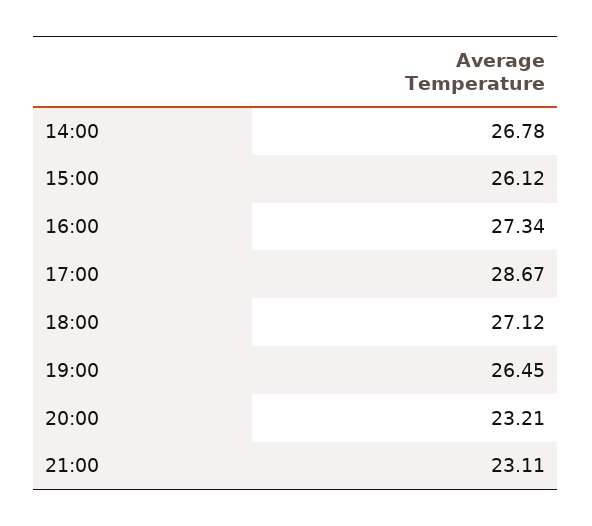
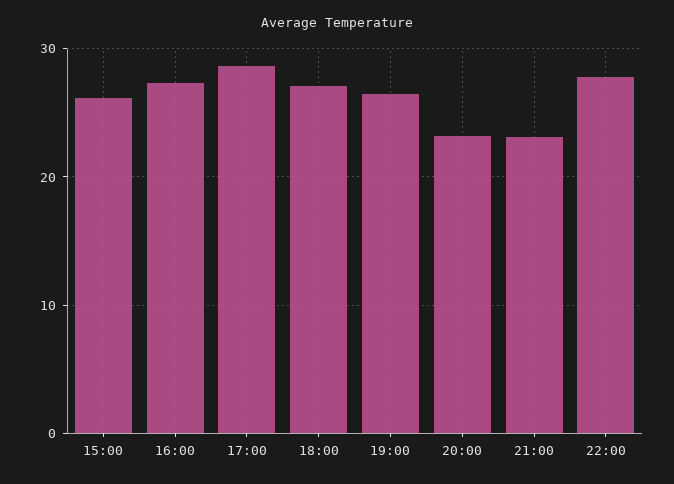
14:00: 26.78 -> none
22:00: none -> 28

